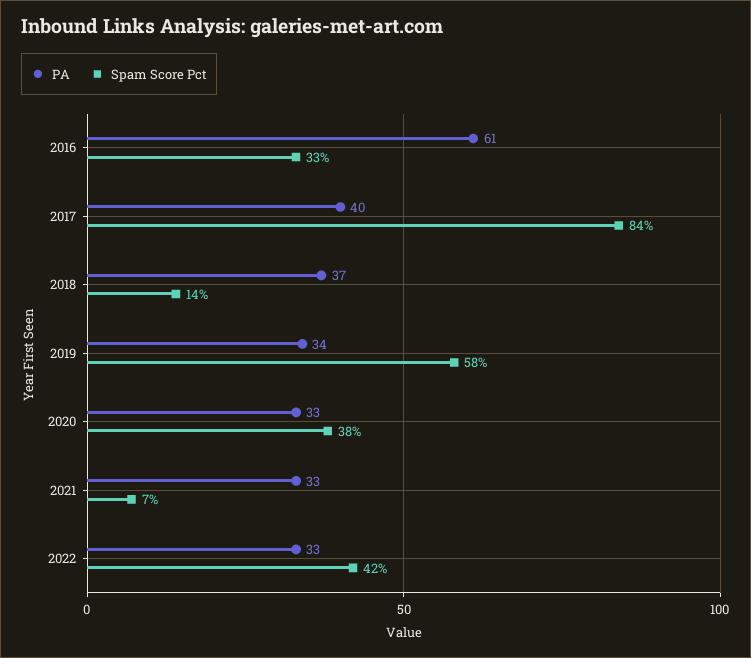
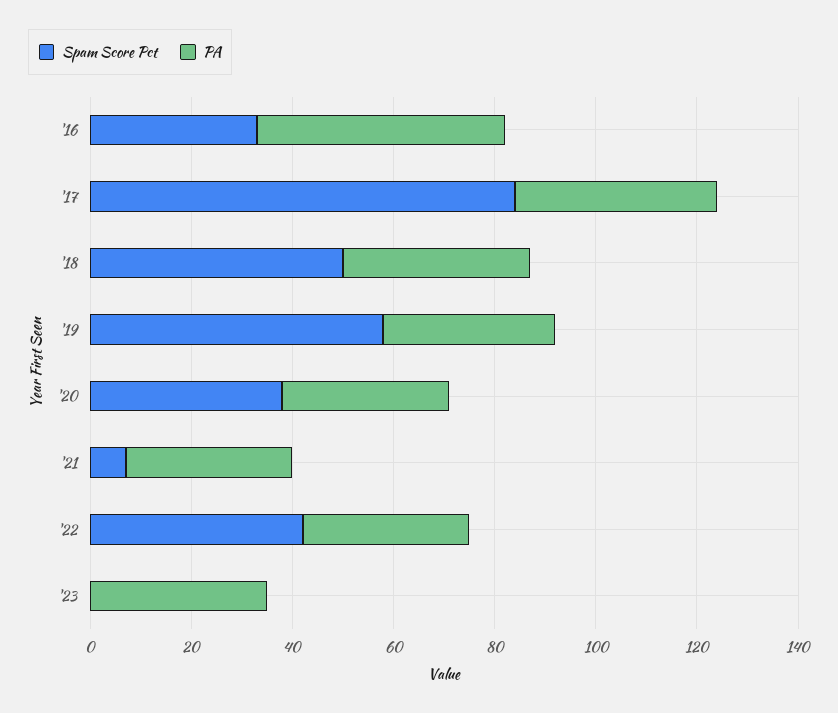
PA, 2016: 61 -> 50
Spam Score Pct, 2018: 14 -> 50
Spam Score Pct, '23: none -> 0
PA, '23: none -> 35

